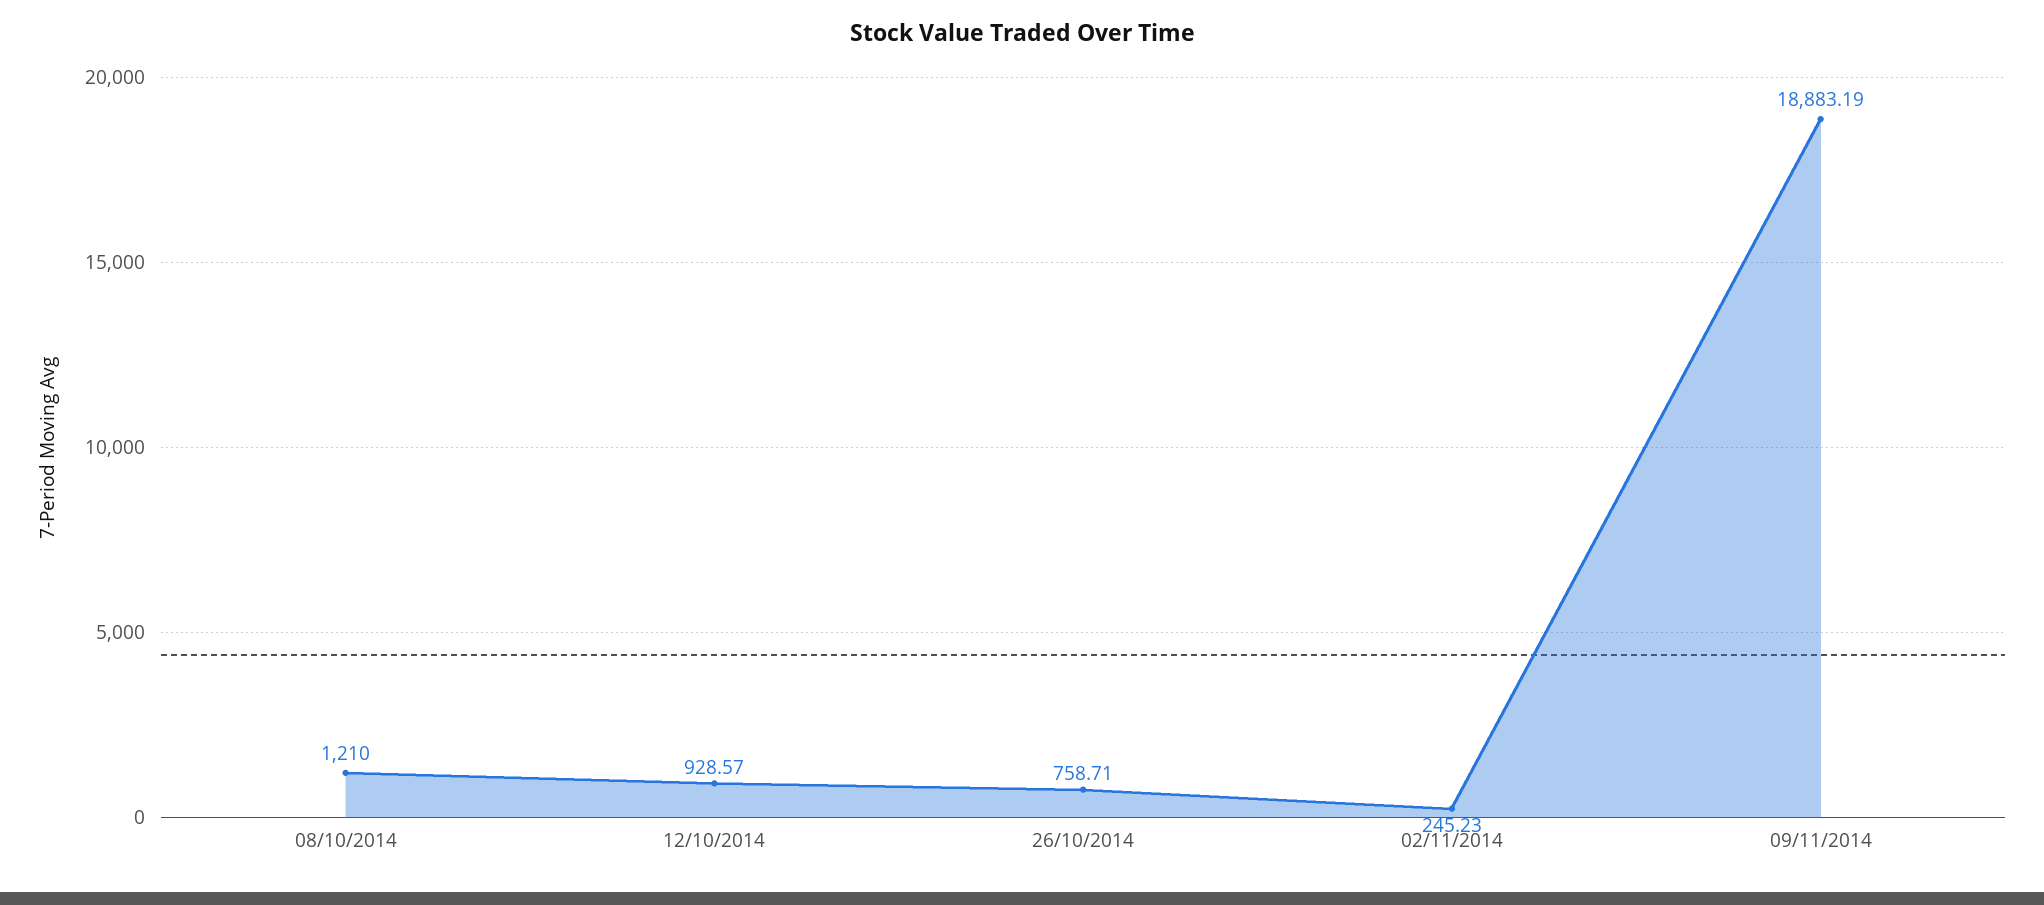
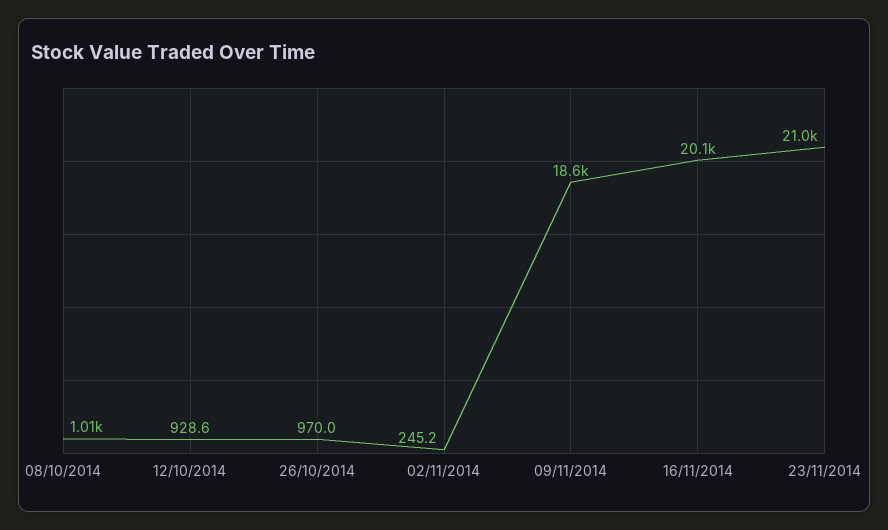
08/10/2014: 1210 -> 1010
26/10/2014: 758.71 -> 970
09/11/2014: 18883.19 -> 18600
16/11/2014: none -> 20100
23/11/2014: none -> 21000

